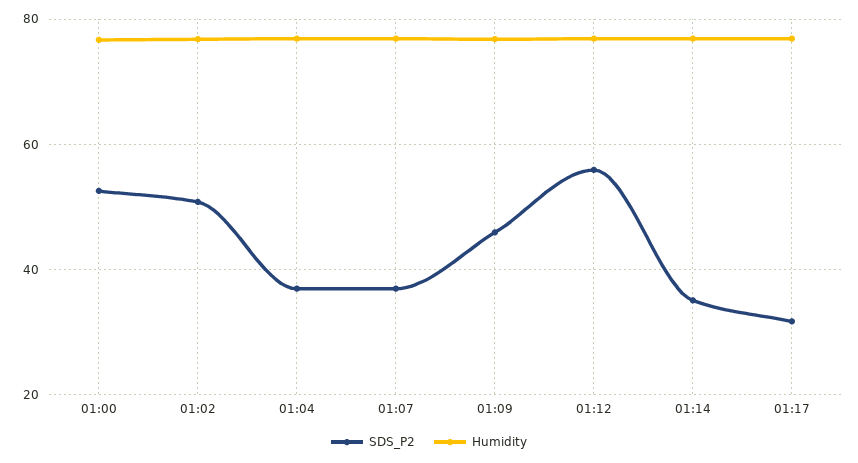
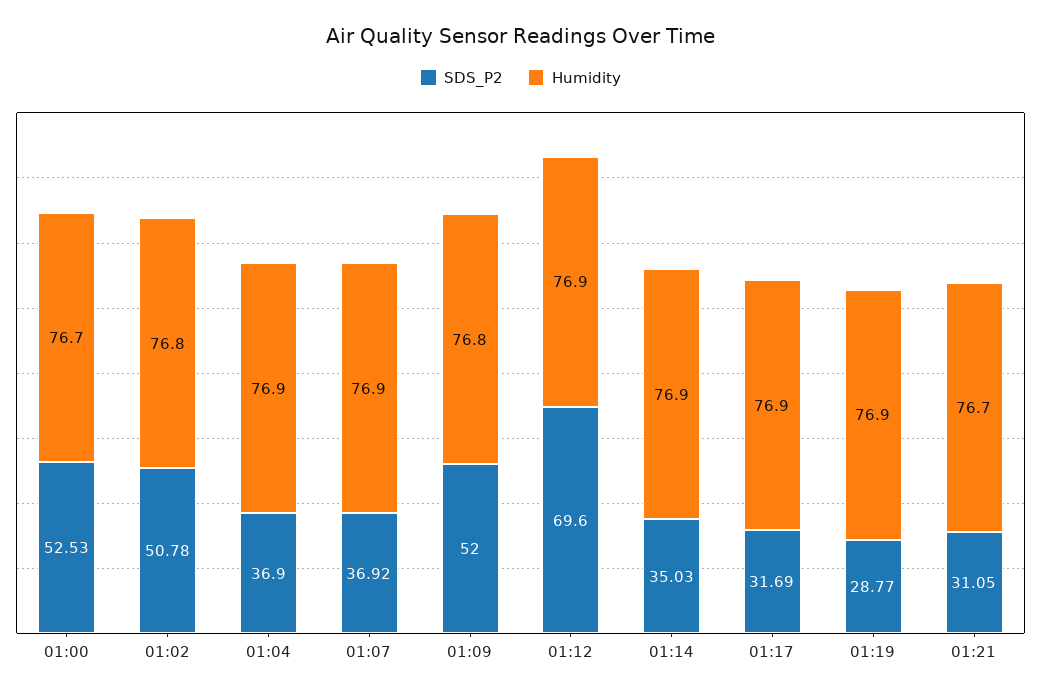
SDS_P2, 01:09: 46 -> 52
SDS_P2, 01:12: 56 -> 69.6
SDS_P2, 01:19: none -> 28.77
Humidity, 01:19: none -> 76.9
SDS_P2, 01:21: none -> 31.05
Humidity, 01:21: none -> 76.7

